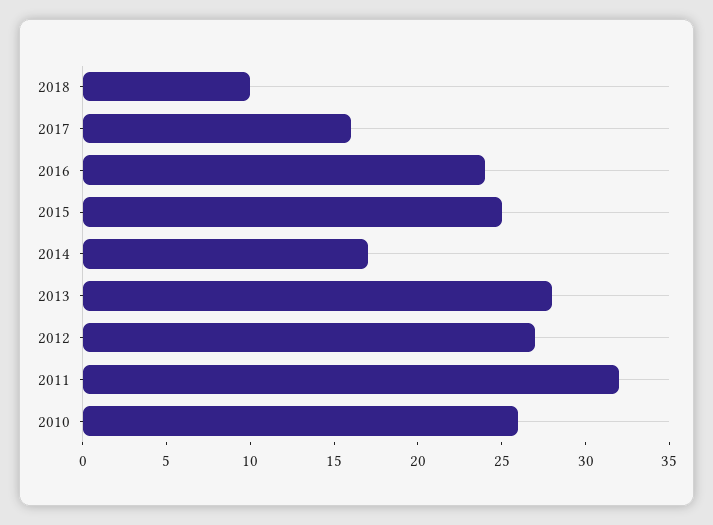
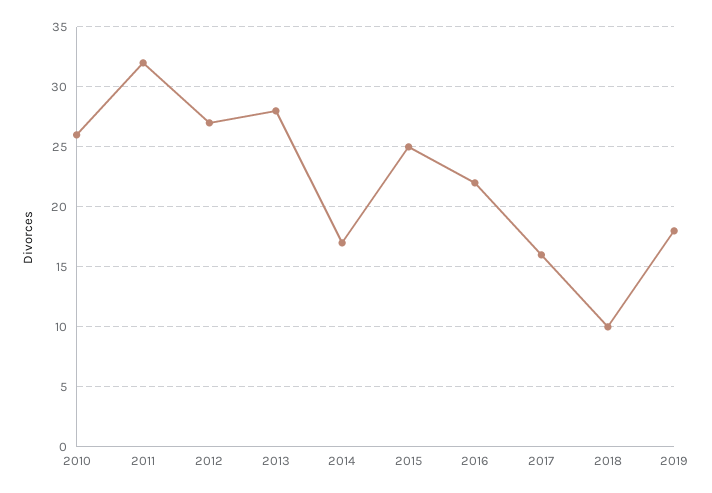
2016: 24 -> 22
2019: none -> 18

